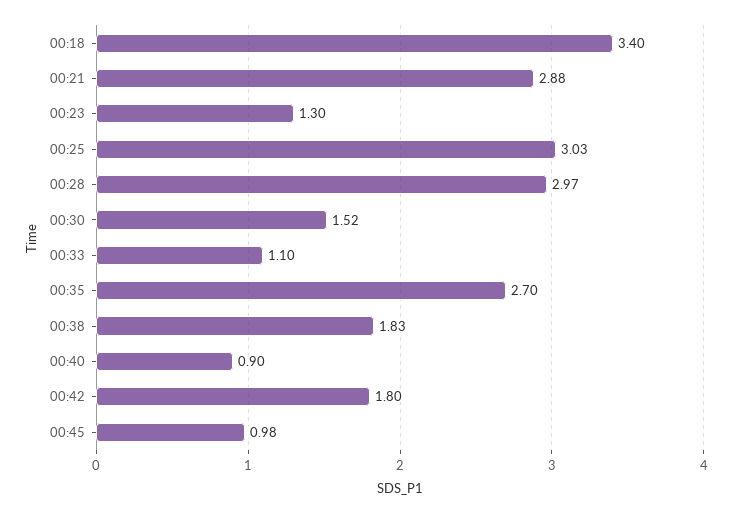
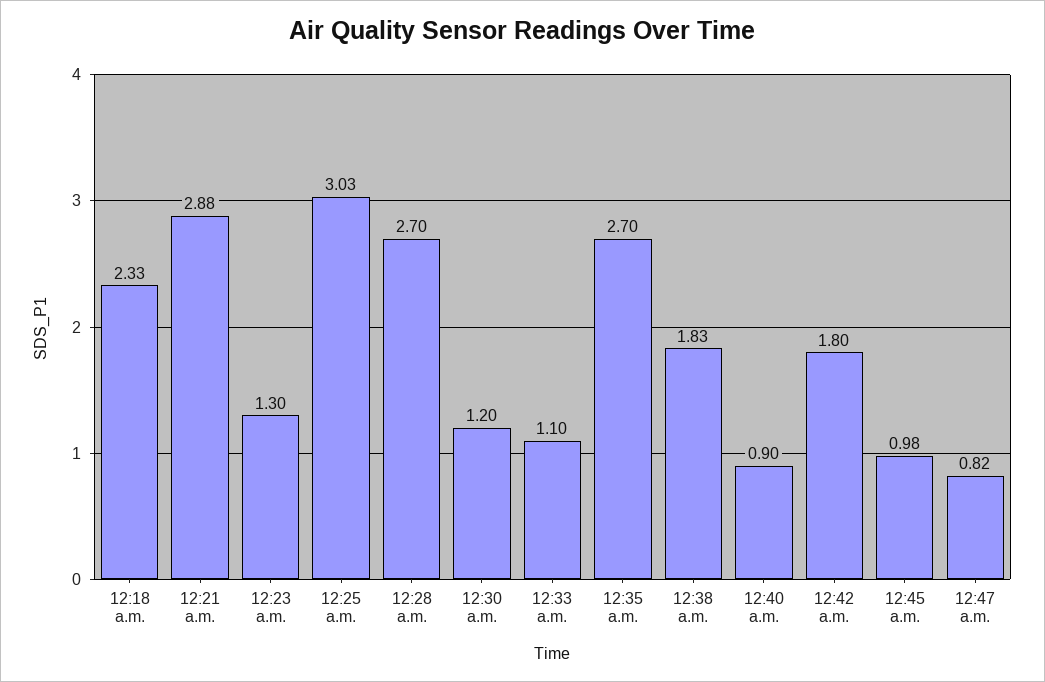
00:18: 3.4 -> 2.33
00:28: 2.97 -> 2.7
00:30: 1.52 -> 1.2
12:47 a.m.: none -> 0.82

